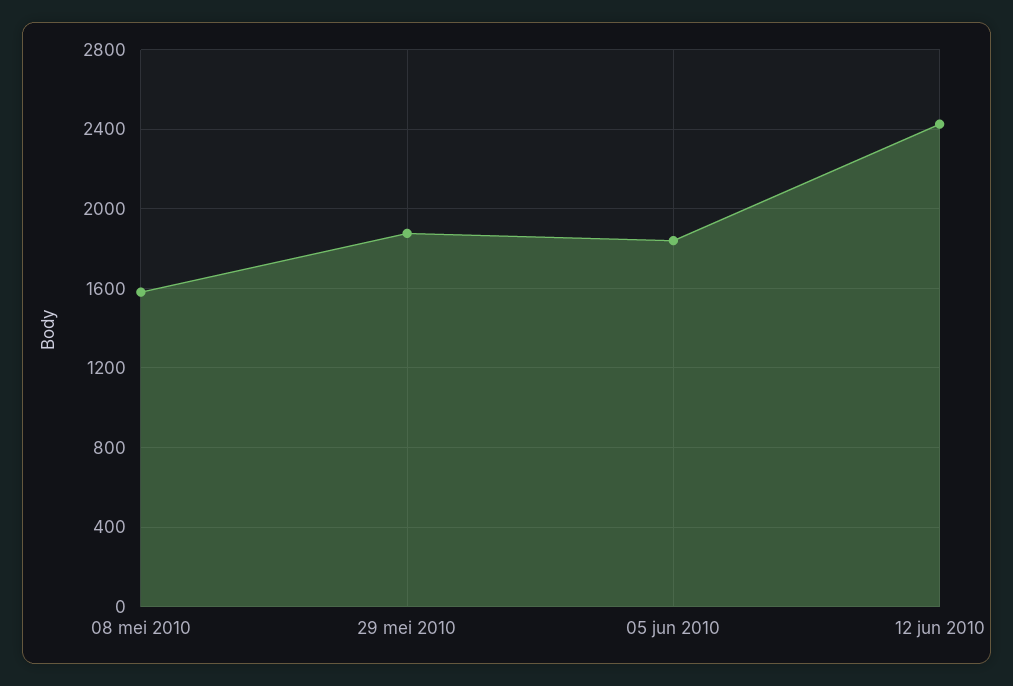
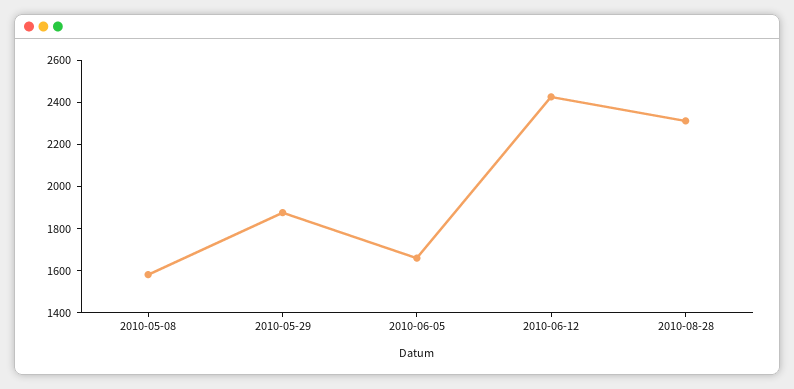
05 jun 2010: 1850 -> 1650
2010-08-28: none -> 2300

